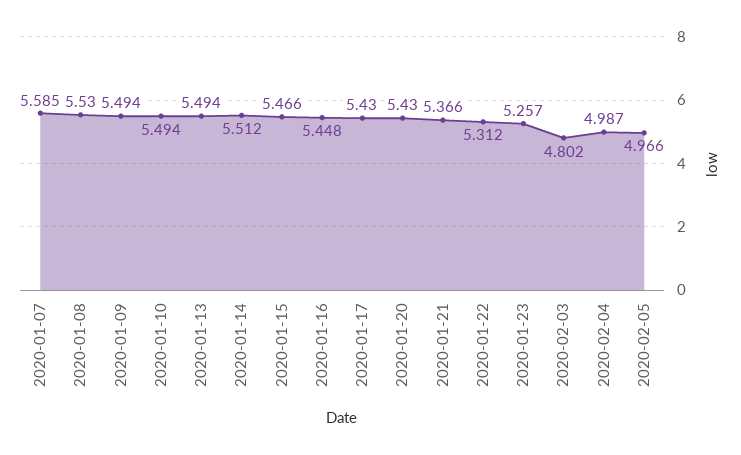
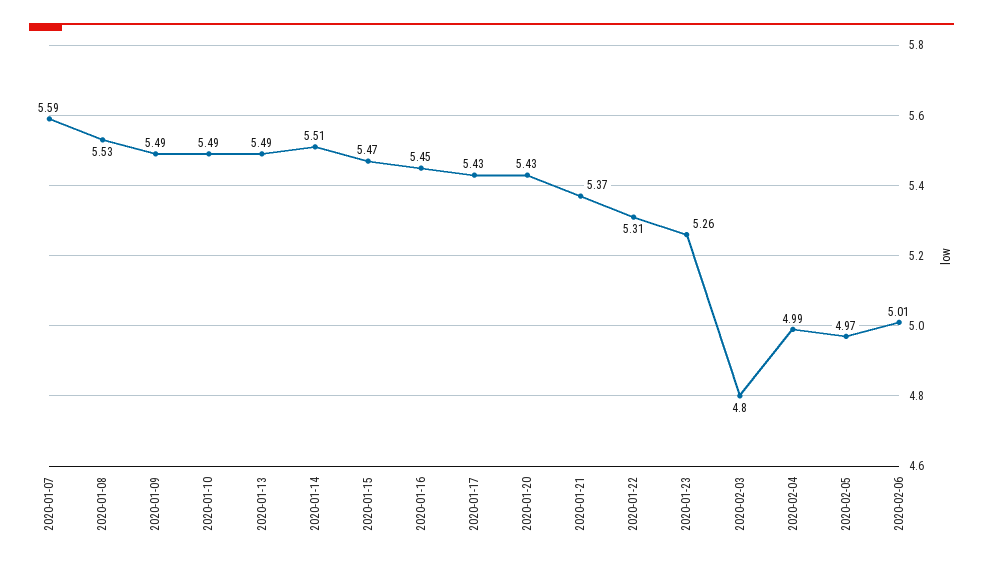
2020-02-06: none -> 5.01

